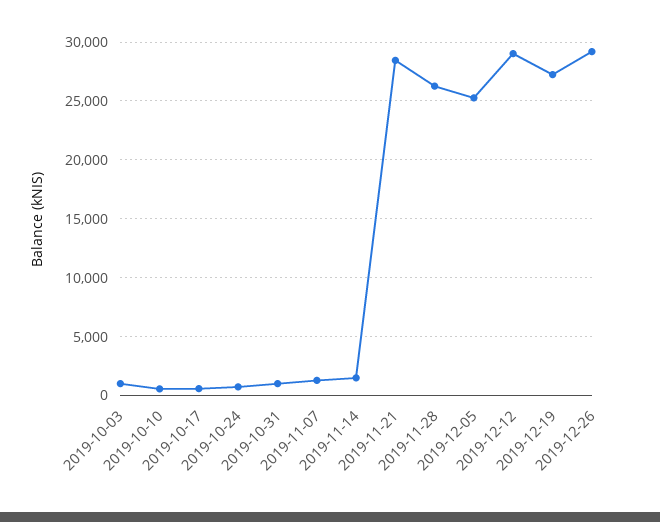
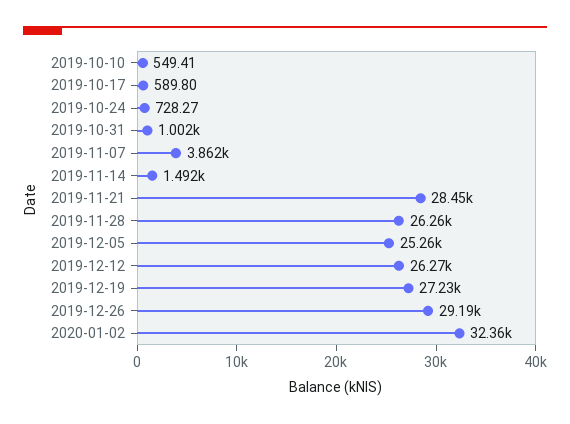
2019-10-03: 1000 -> none
2019-11-07: 1000 -> 3862
2019-12-12: 29000 -> 26270
2020-01-02: none -> 32360

